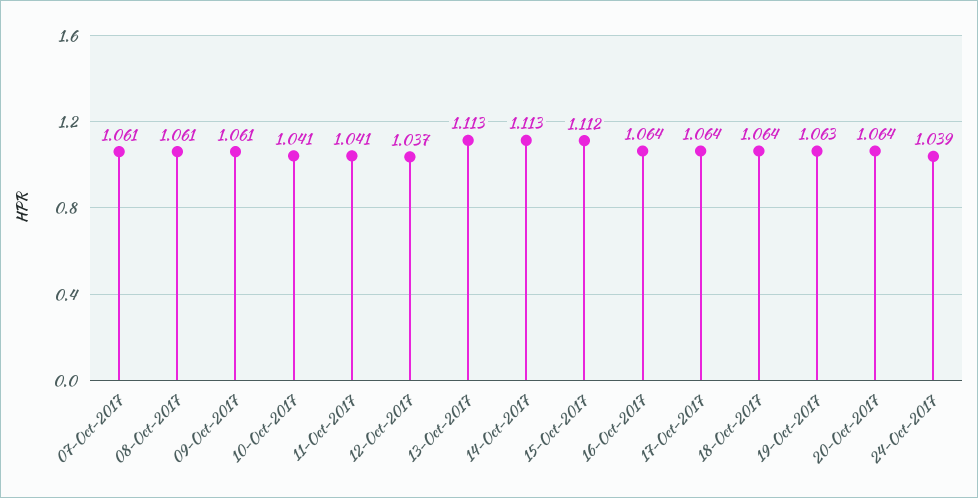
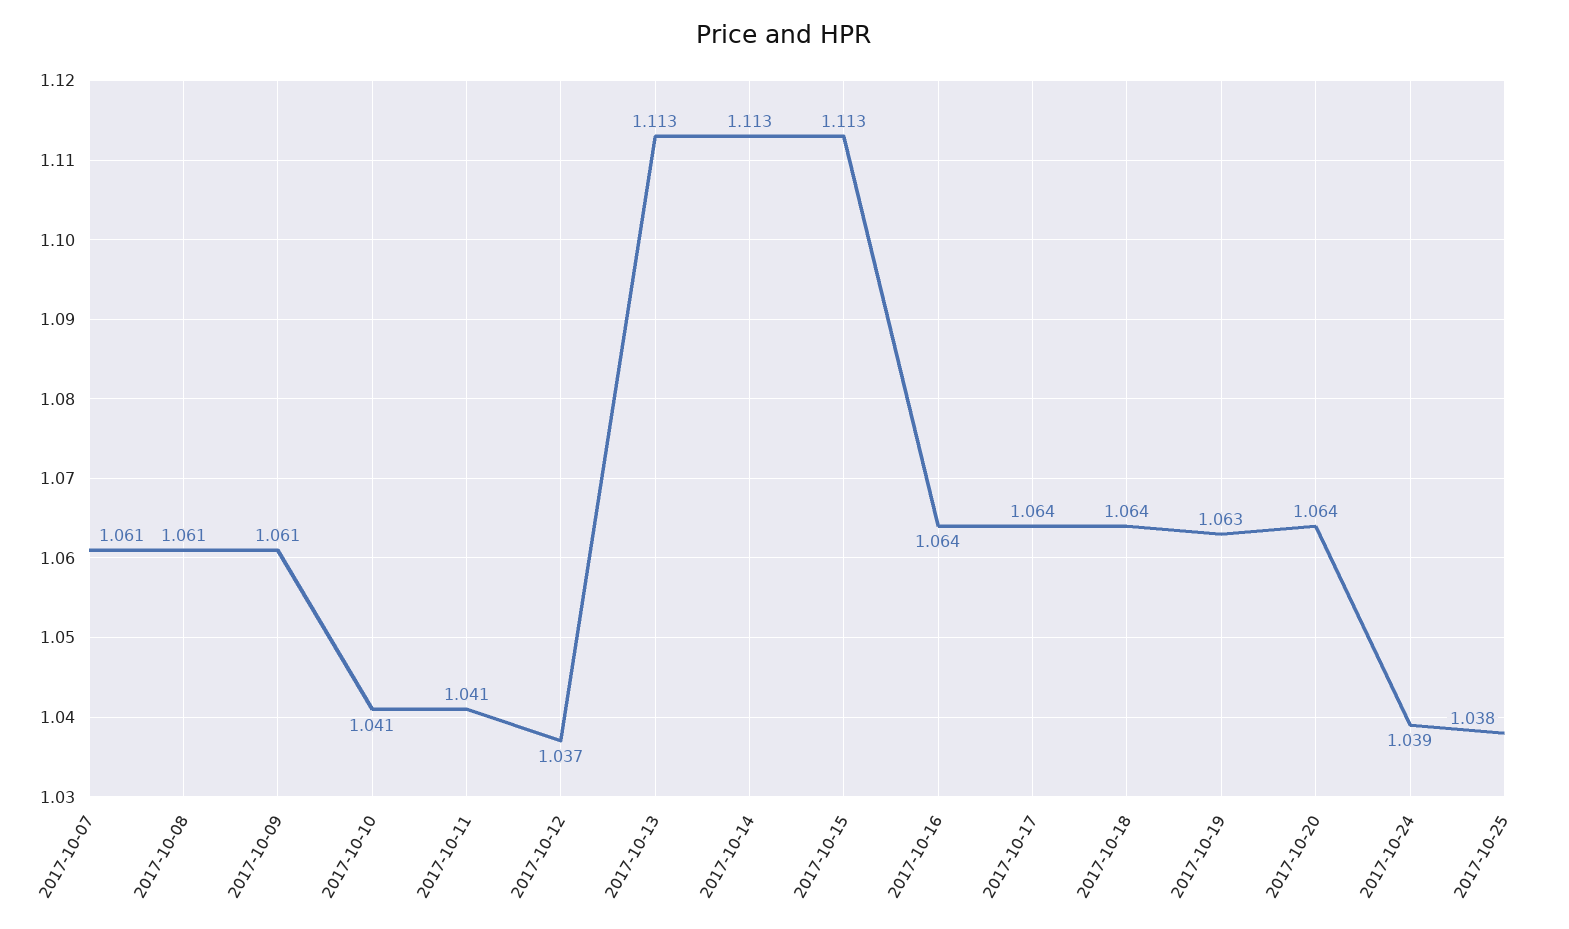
15-Oct-2017: 1.112 -> 1.113
2017-10-25: none -> 1.038

